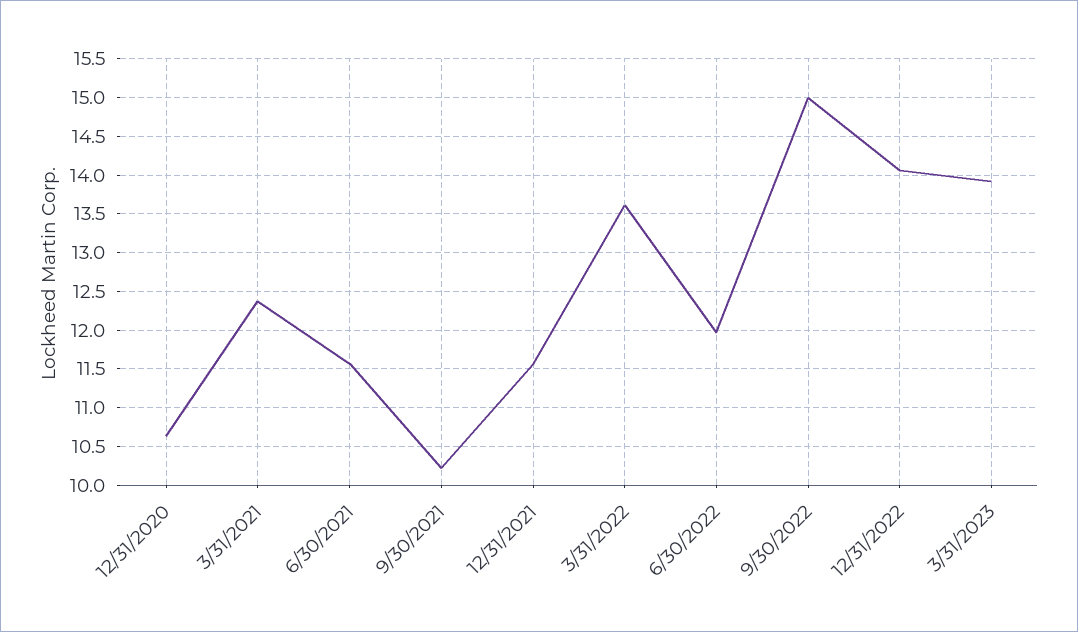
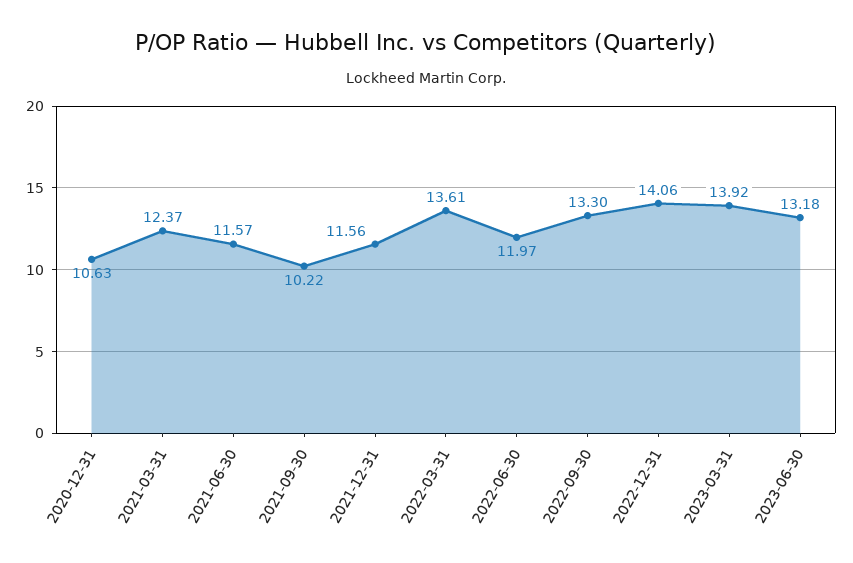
9/30/2022: 15 -> 13.3
2023-06-30: none -> 13.18

